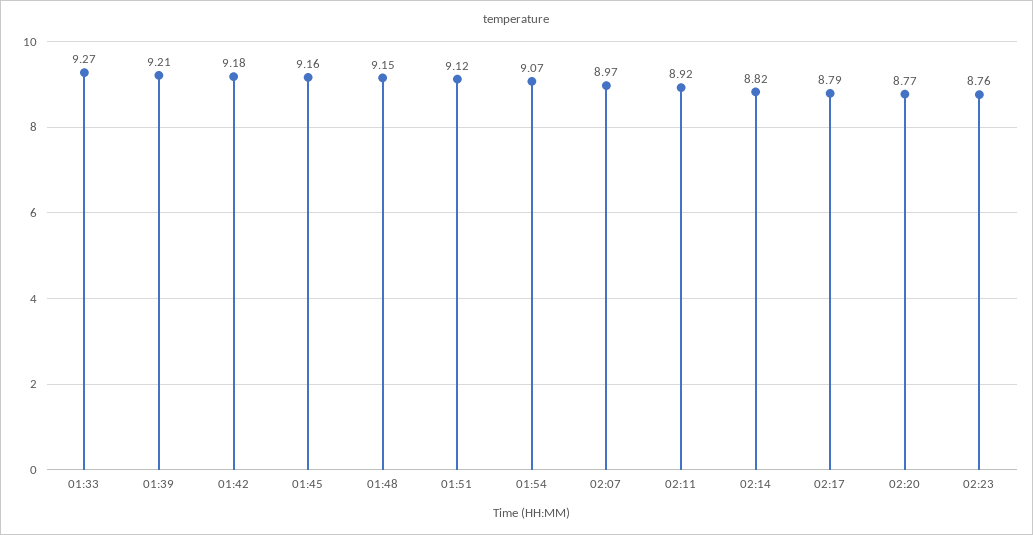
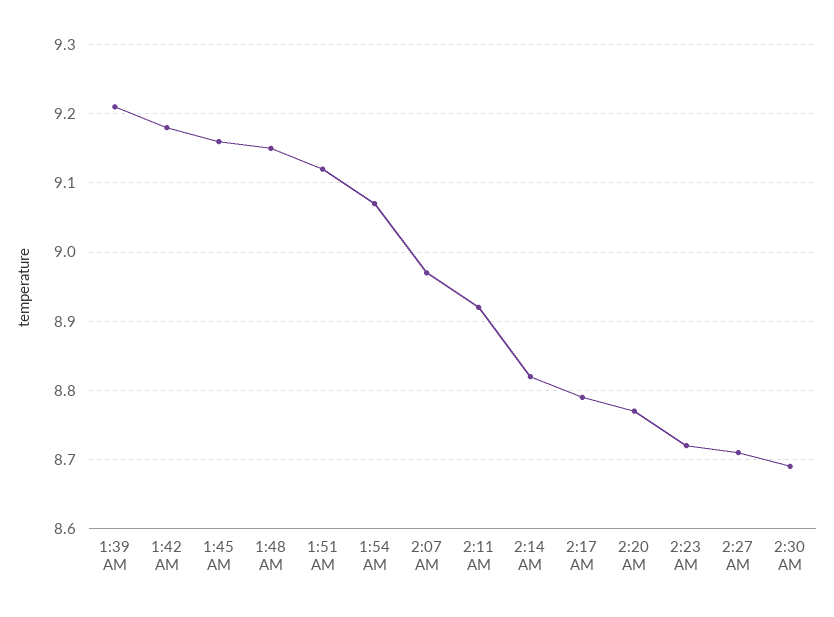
01:33: 9.27 -> none
02:23: 8.76 -> 8.72
2:27 AM: none -> 8.71
2:30 AM: none -> 8.69

